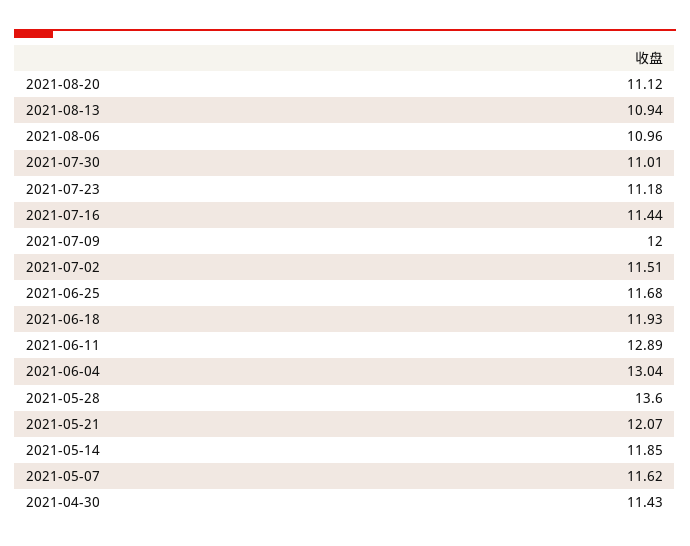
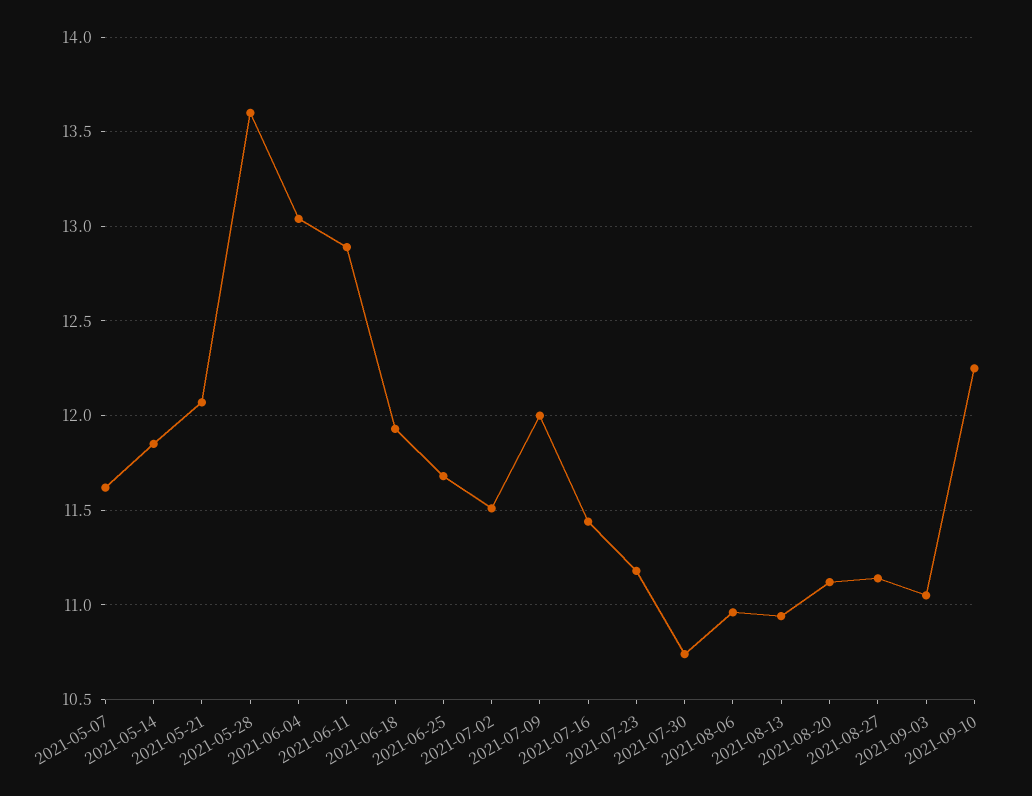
2021-07-30: 11.01 -> 10.75
2021-04-30: 11.43 -> none
2021-08-27: none -> 11.15
2021-09-03: none -> 11.05
2021-09-10: none -> 12.25

